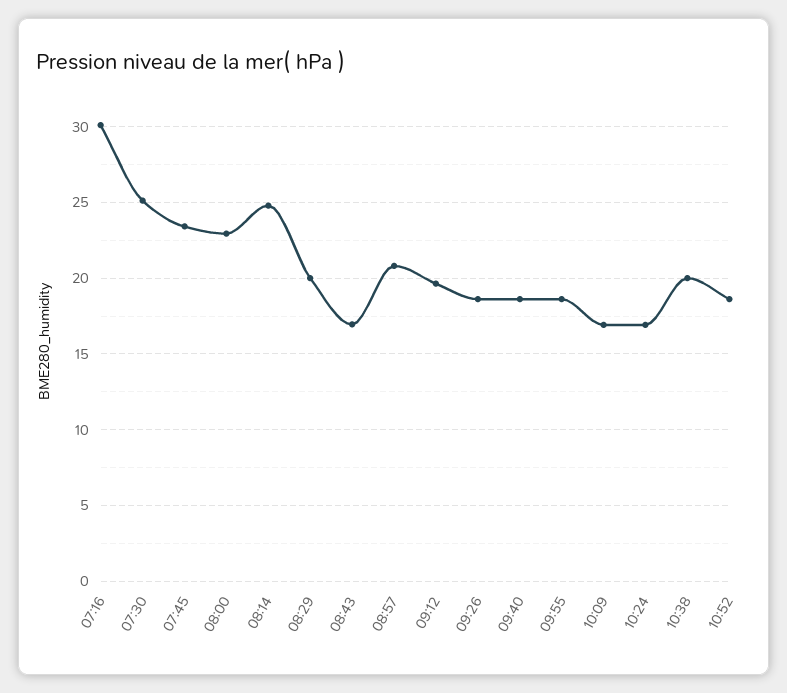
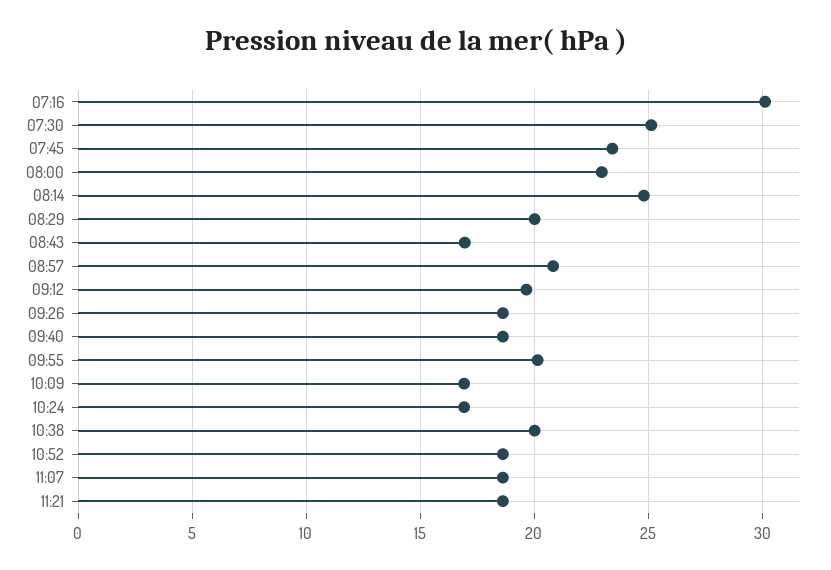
09:55: 18.5 -> 20
11:07: none -> 18.5
11:21: none -> 18.5

